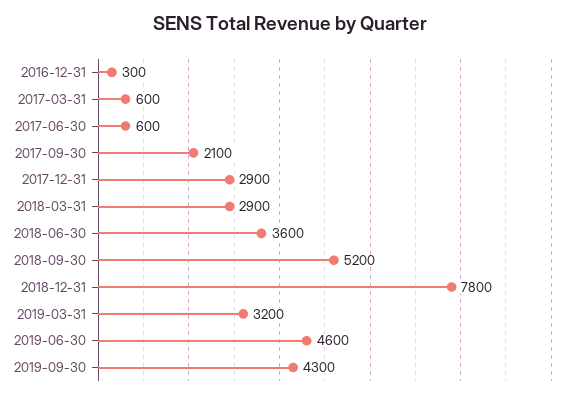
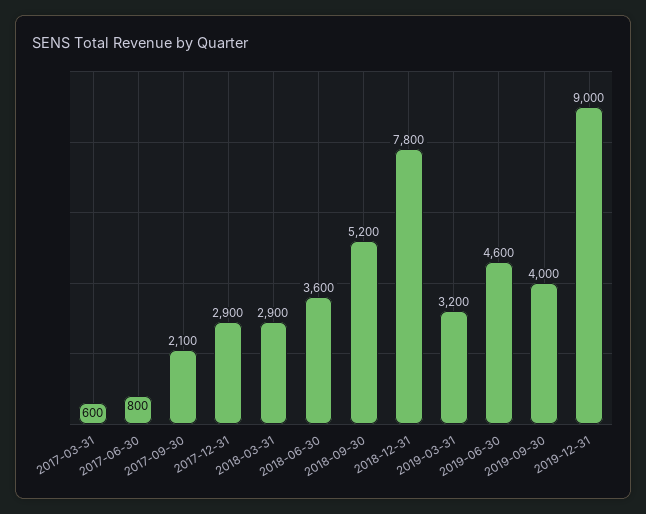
2016-12-31: 300 -> none
2017-06-30: 600 -> 800
2019-09-30: 4300 -> 4000
2019-12-31: none -> 9000

